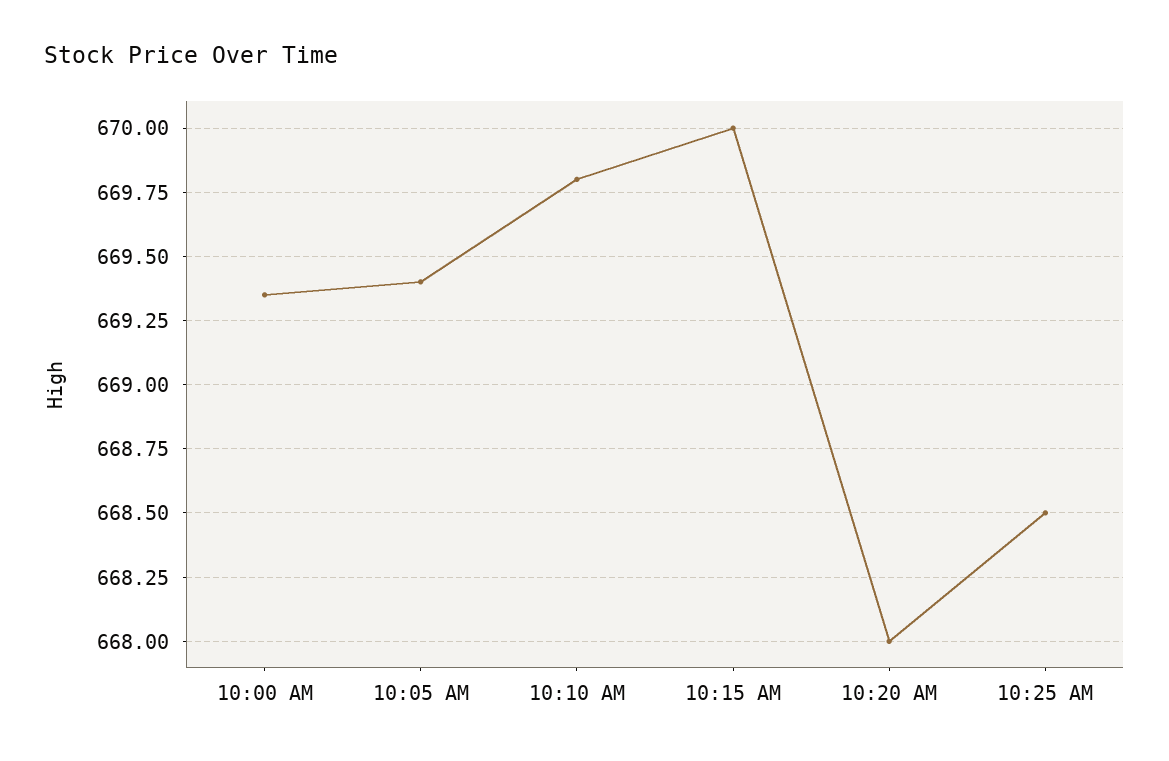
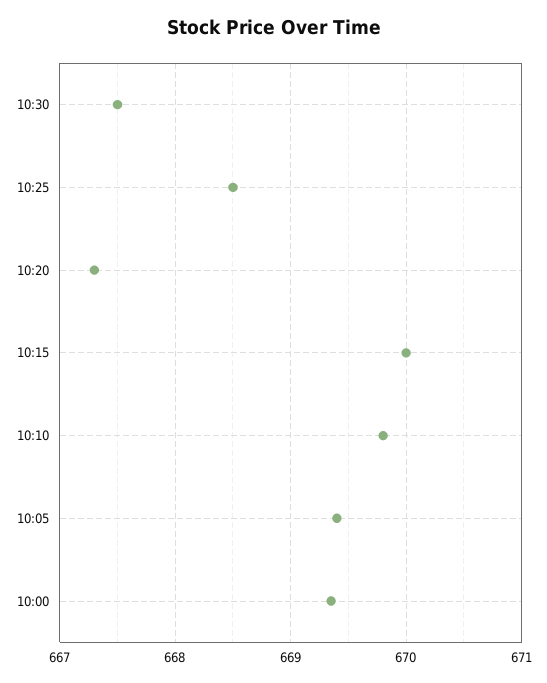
10:20 AM: 668 -> 667.3
10:30: none -> 667.5

